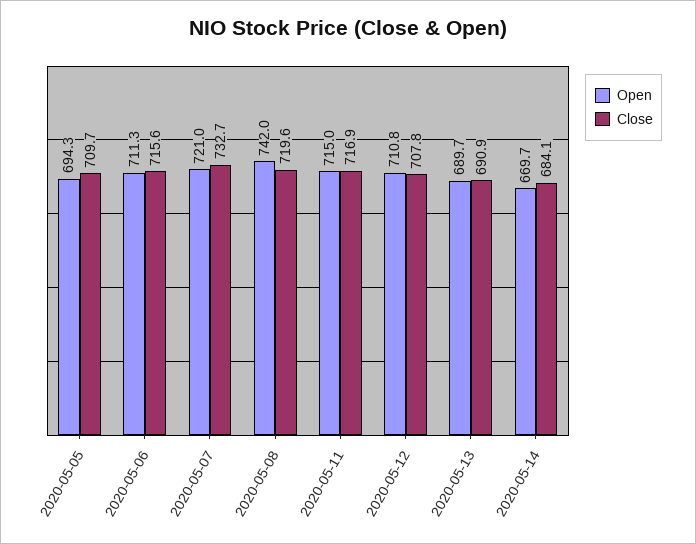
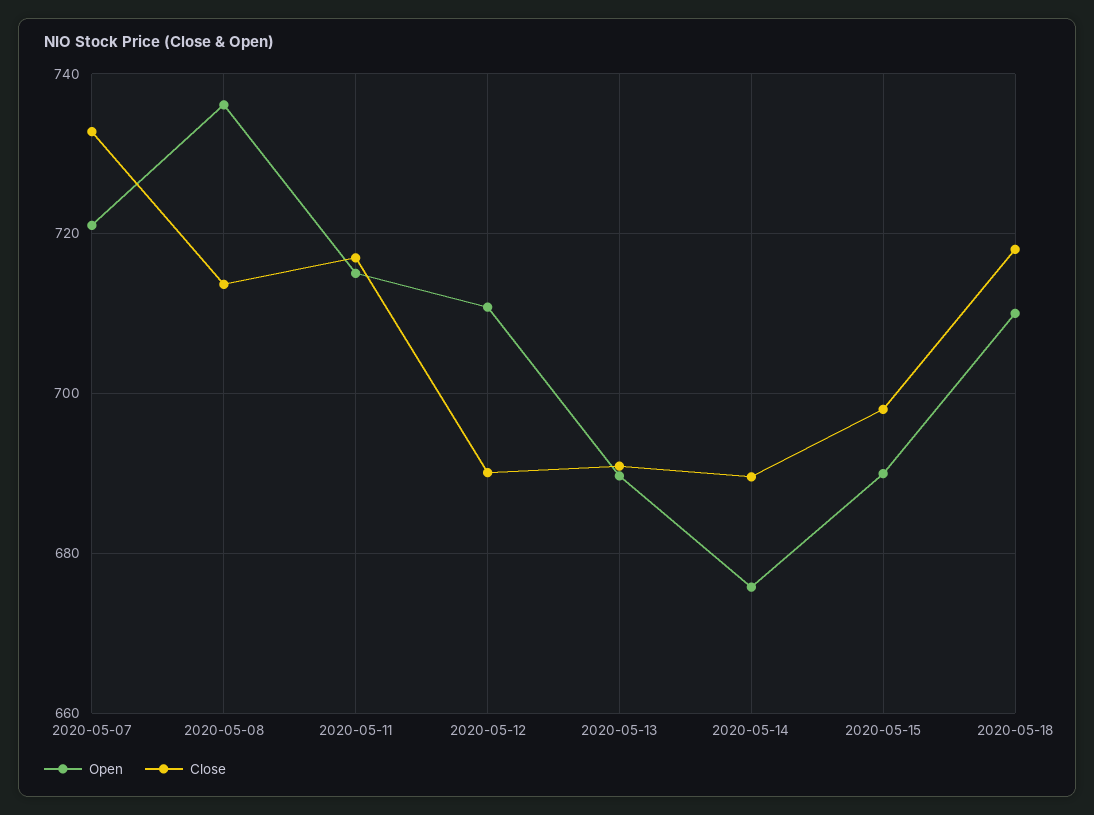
Open, 2020-05-05: 694.3 -> none
Close, 2020-05-05: 709.7 -> none
Open, 2020-05-06: 711.3 -> none
Close, 2020-05-06: 715.6 -> none
Open, 2020-05-08: 742 -> 736
Close, 2020-05-08: 719.6 -> 714
Close, 2020-05-12: 707.8 -> 690
Open, 2020-05-14: 669.7 -> 676
Close, 2020-05-14: 684.1 -> 690
Open, 2020-05-15: none -> 690
Close, 2020-05-15: none -> 698
Open, 2020-05-18: none -> 710
Close, 2020-05-18: none -> 718

